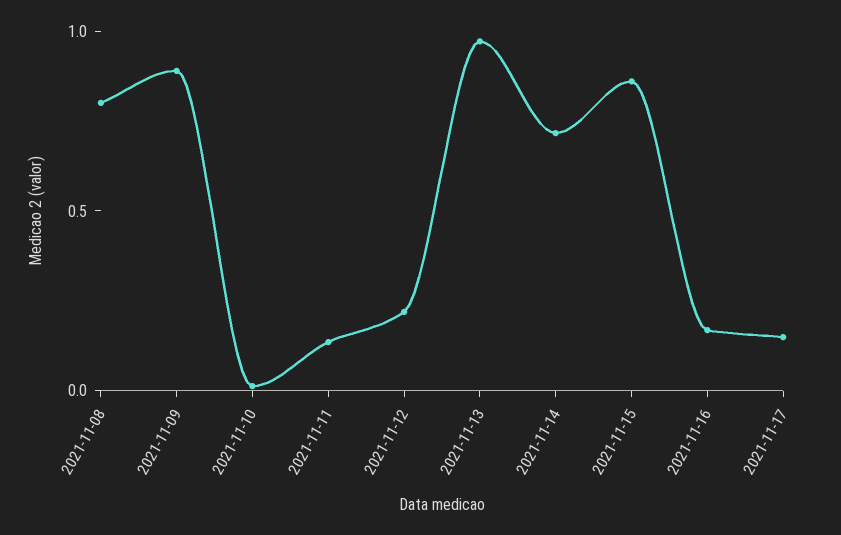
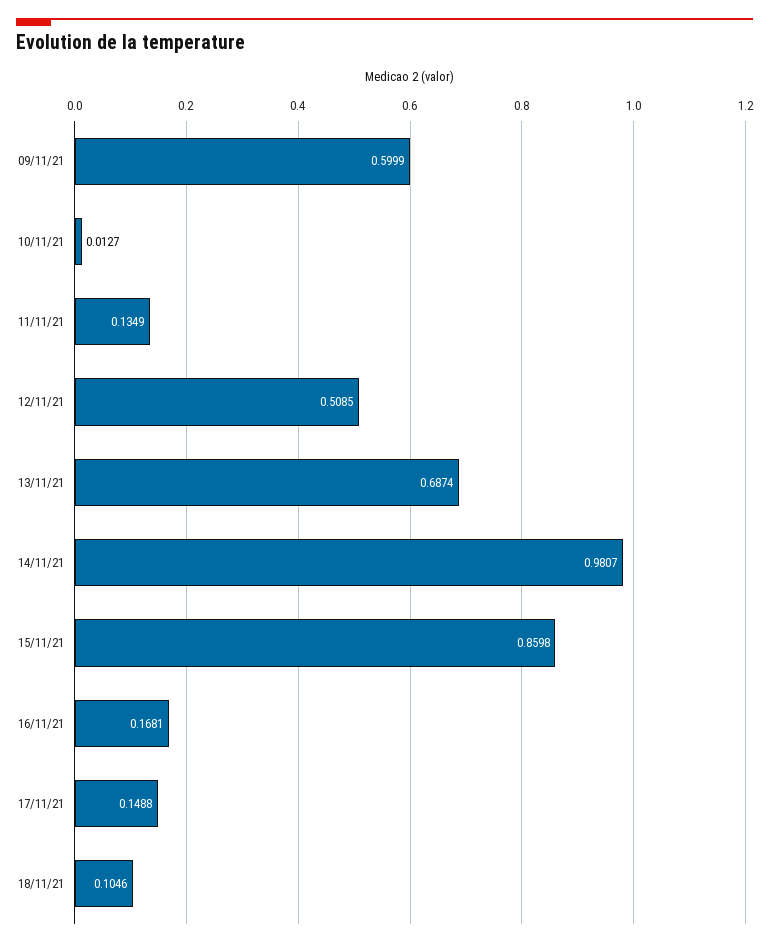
2021-11-08: 0.8 -> none
2021-11-09: 0.9 -> 0.5999
2021-11-12: 0.2 -> 0.5085
2021-11-13: 1 -> 0.6874
2021-11-14: 0.7 -> 0.9807
18/11/21: none -> 0.1046

